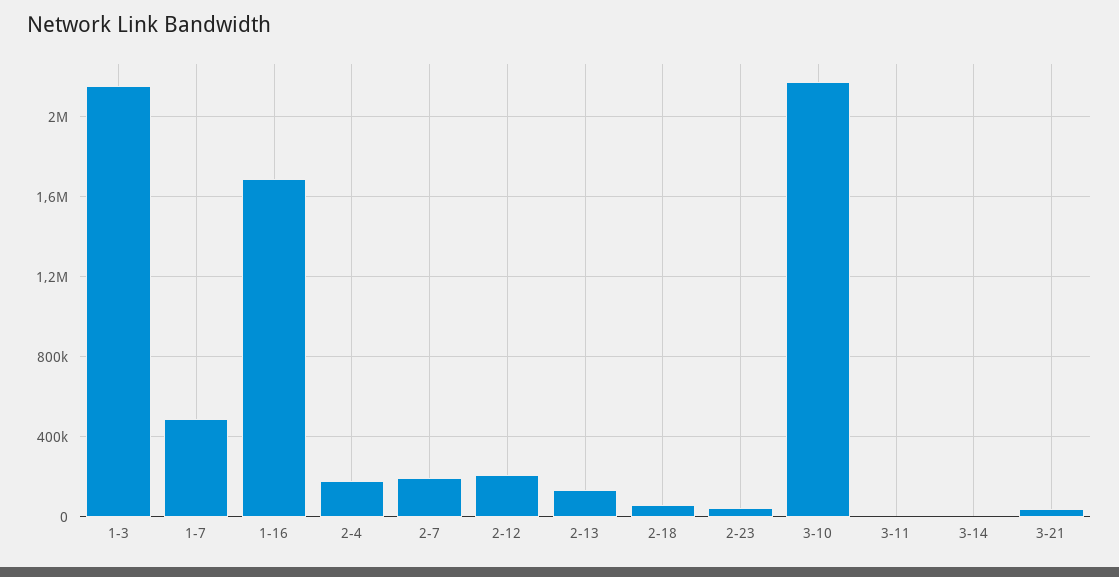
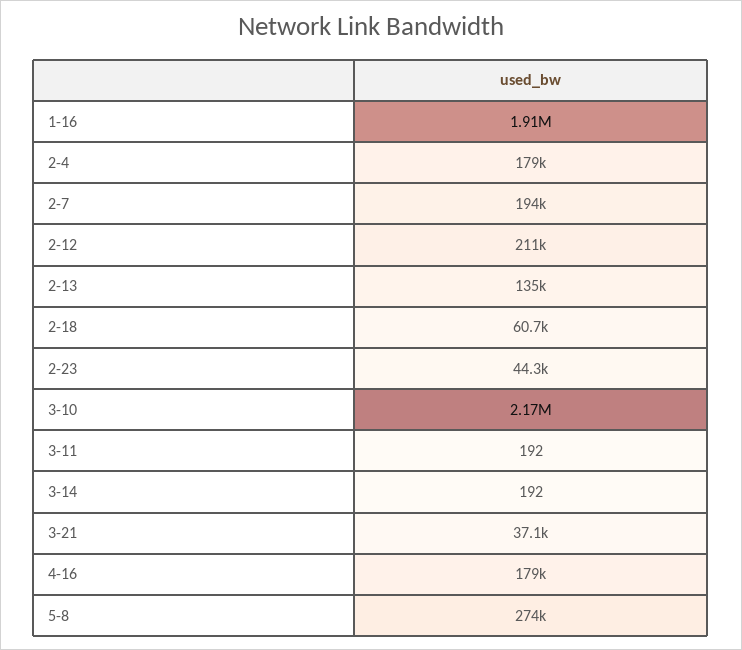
1-3: 2150000 -> none
1-7: 500000 -> none
1-16: 1700000 -> 1910000
4-16: none -> 179000
5-8: none -> 274000

